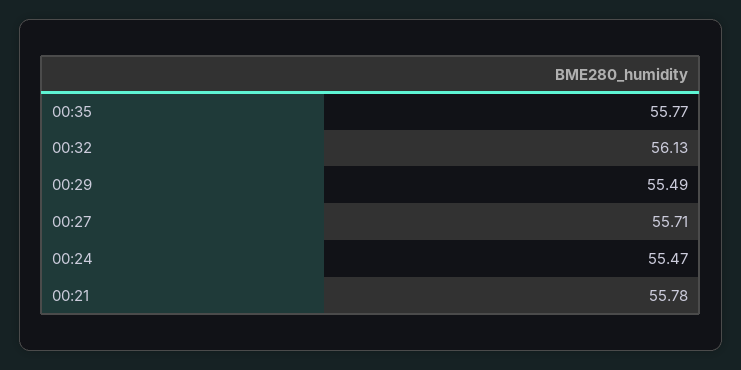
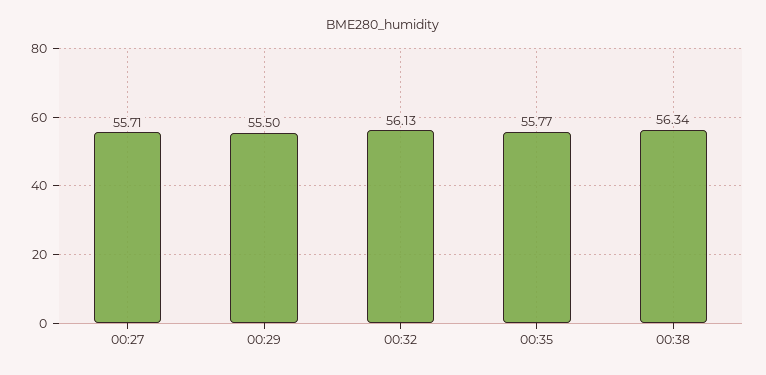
00:29: 55.49 -> 55.5
00:24: 55.47 -> none
00:21: 55.78 -> none
00:38: none -> 56.34

